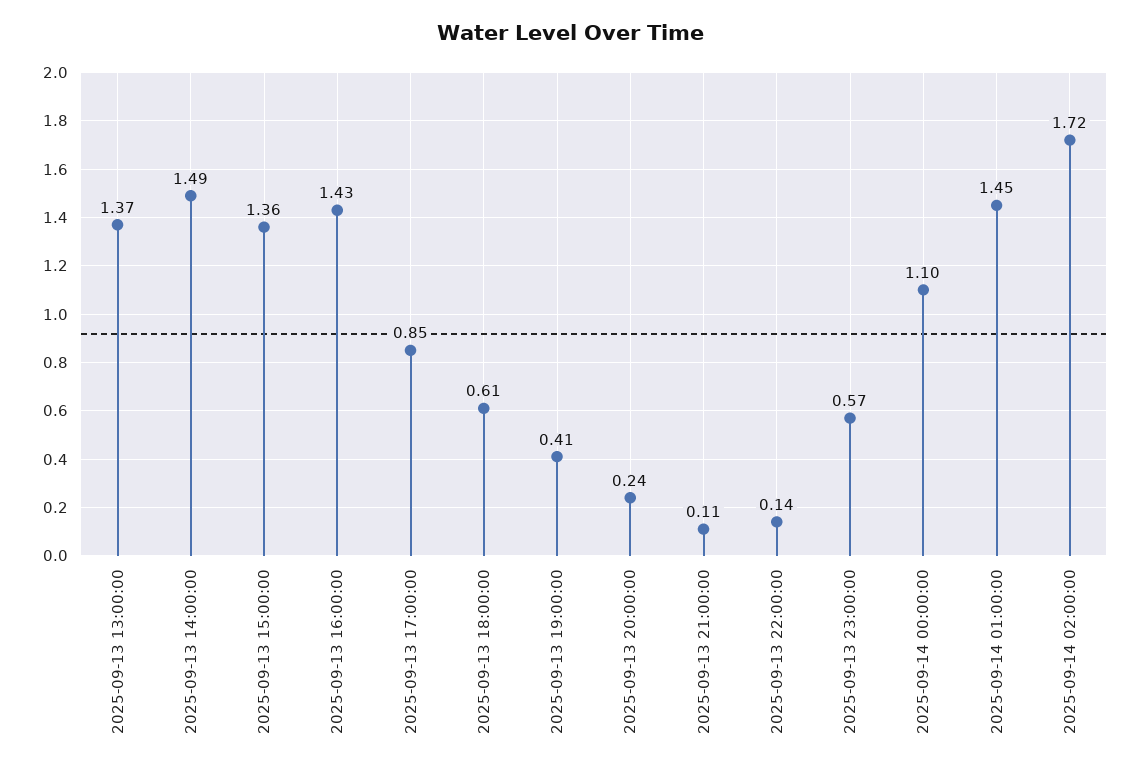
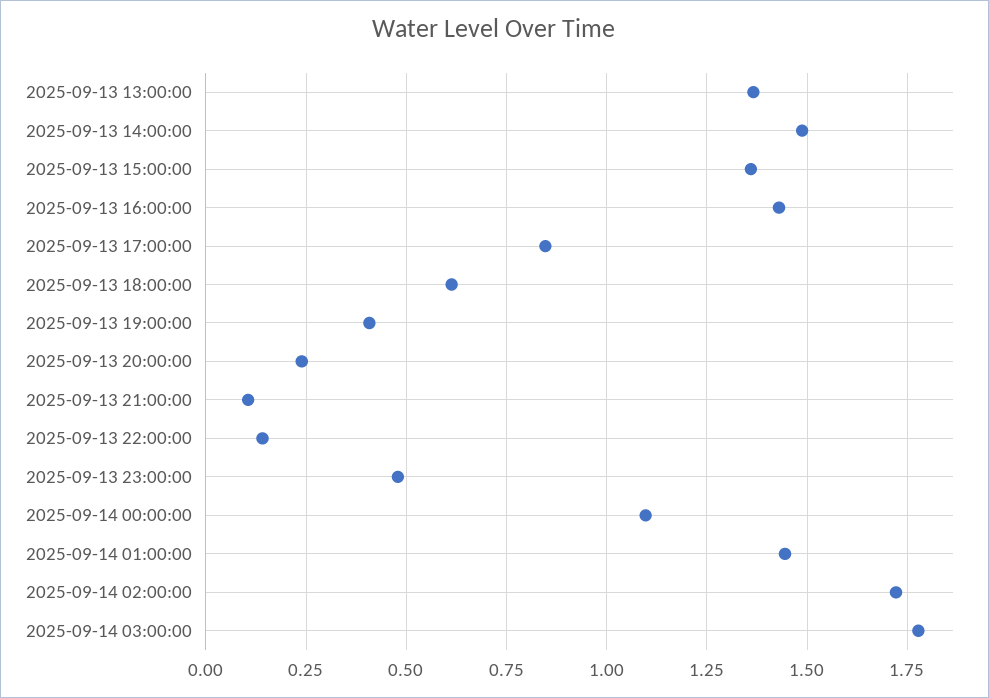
2025-09-13 23:00:00: 0.57 -> 0.475
2025-09-14 03:00:00: none -> 1.775

